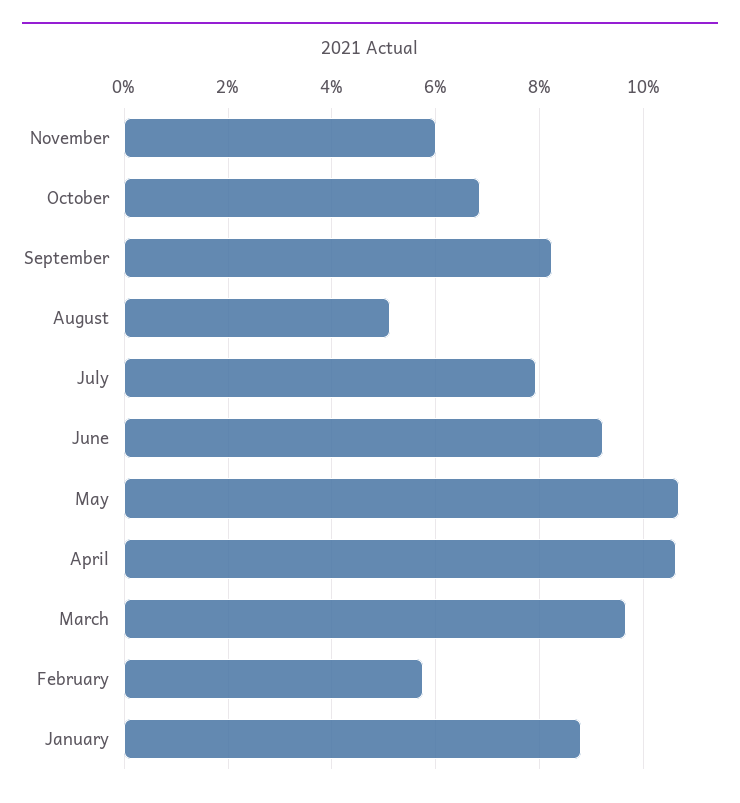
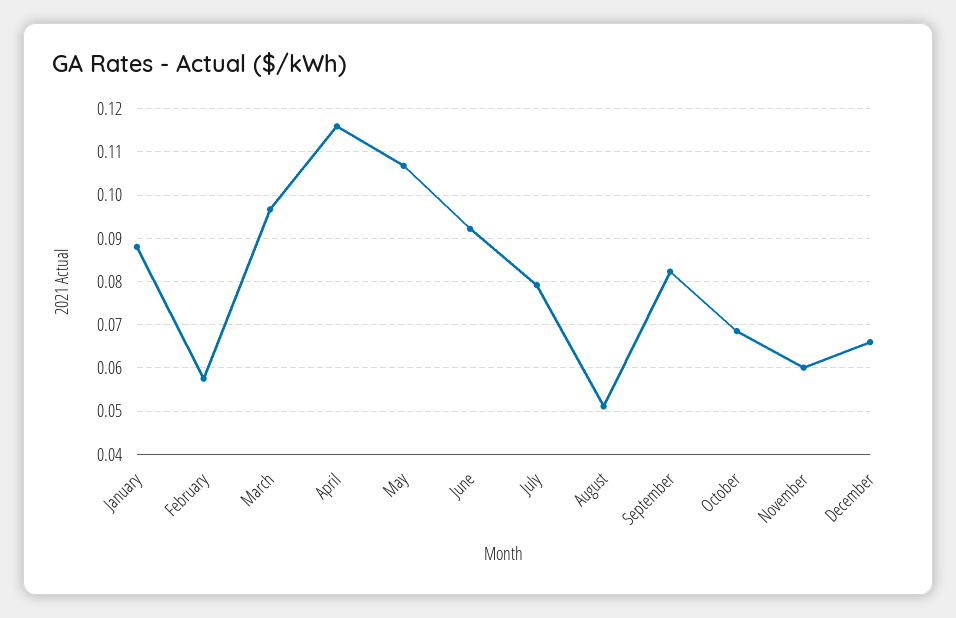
April: 0.106 -> 0.116
December: none -> 0.066

